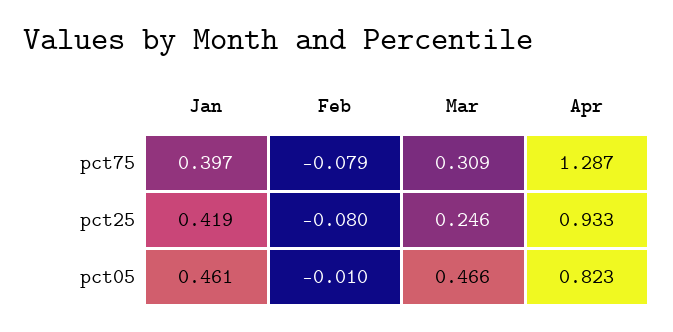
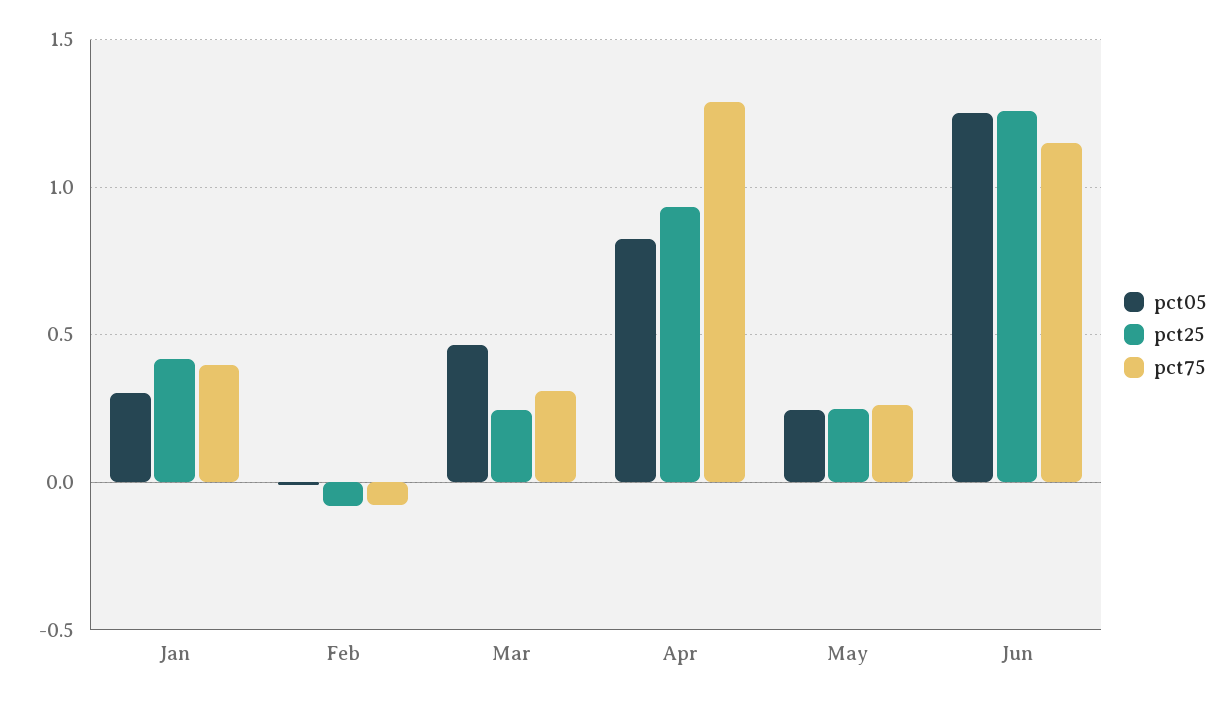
pct05, Jan: 0.461 -> 0.3
pct05, May: none -> 0.25
pct25, May: none -> 0.25
pct75, May: none -> 0.25
pct05, Jun: none -> 1.25
pct25, Jun: none -> 1.25
pct75, Jun: none -> 1.15

